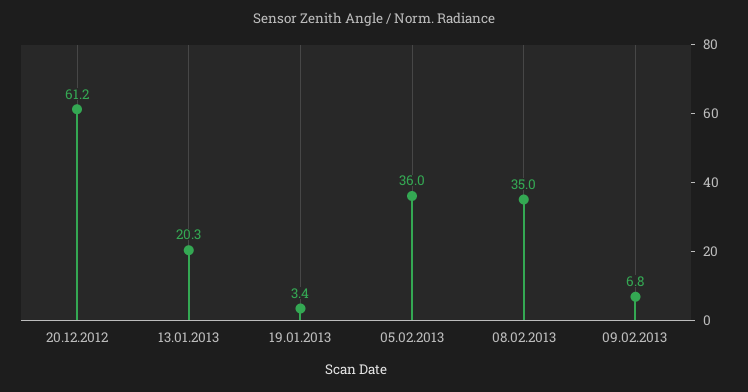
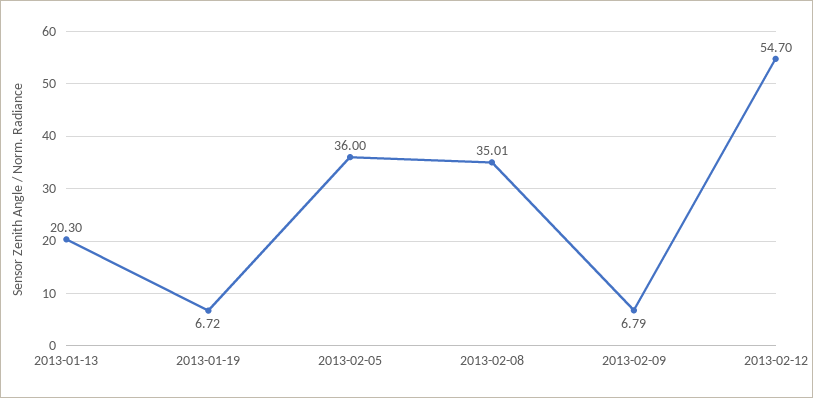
20.12.2012: 61.2 -> none
19.01.2013: 3.4 -> 6.72
2013-02-12: none -> 54.7

